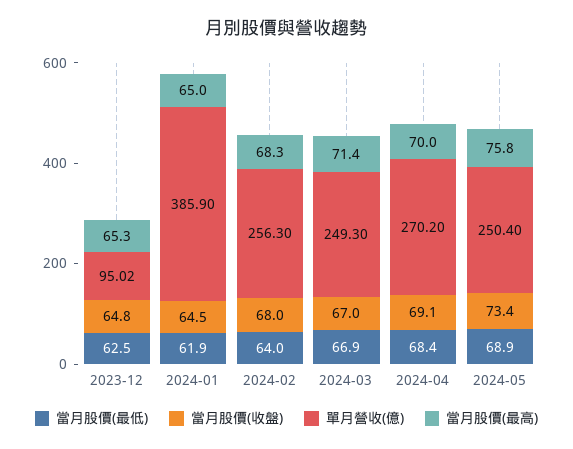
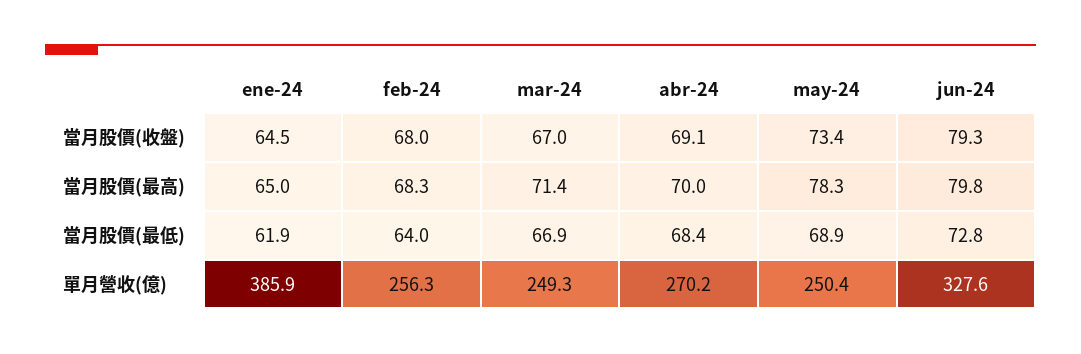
當月股價(最低), 2023-12: 62.5 -> none
當月股價(收盤), 2023-12: 64.8 -> none
單月營收(億), 2023-12: 95.02 -> none
當月股價(最高), 2023-12: 65.3 -> none
當月股價(最高), 2024-05: 75.8 -> 78.3
當月股價(收盤), jun-24: none -> 79.3
當月股價(最高), jun-24: none -> 79.8
當月股價(最低), jun-24: none -> 72.8
單月營收(億), jun-24: none -> 327.6

